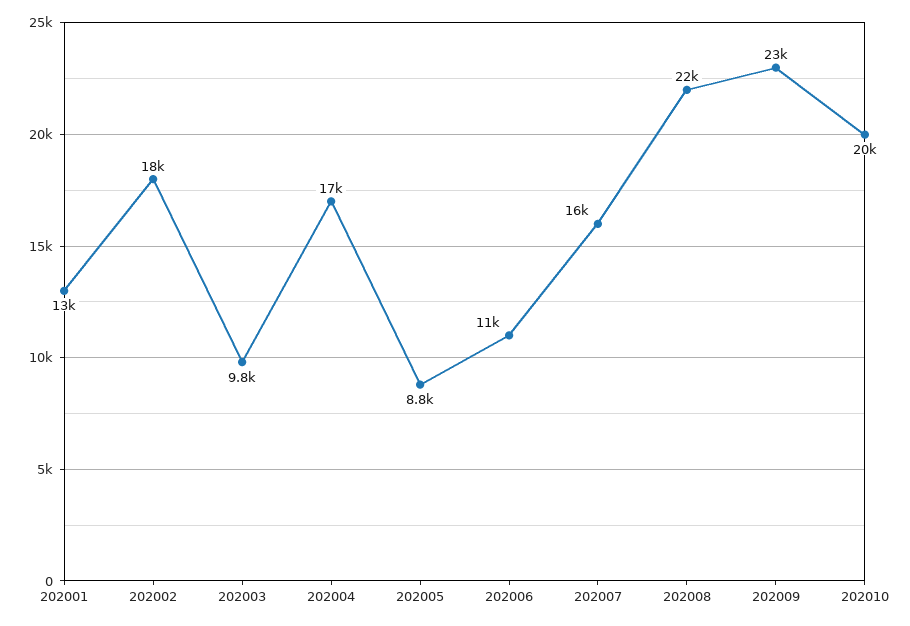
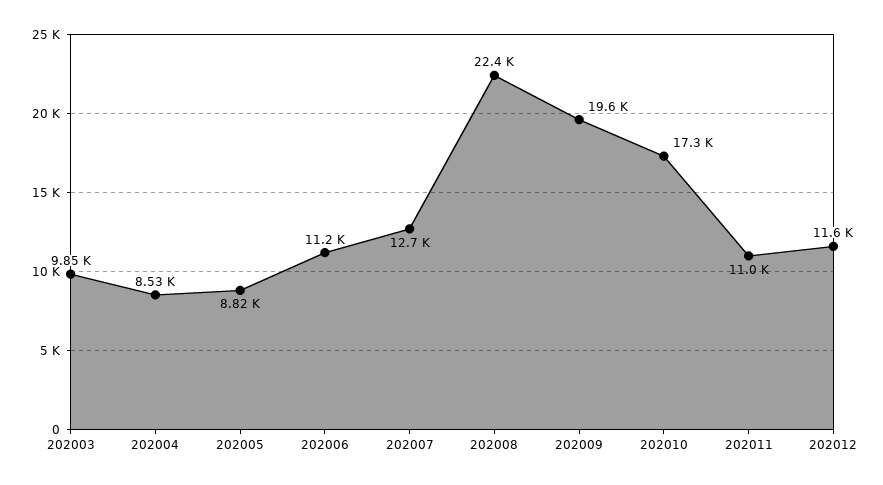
202001: 13000 -> none
202002: 18000 -> none
202004: 17000 -> 8530
202007: 16000 -> 12700
202009: 23000 -> 19600
202010: 20000 -> 17300
202011: none -> 11000
202012: none -> 11600

